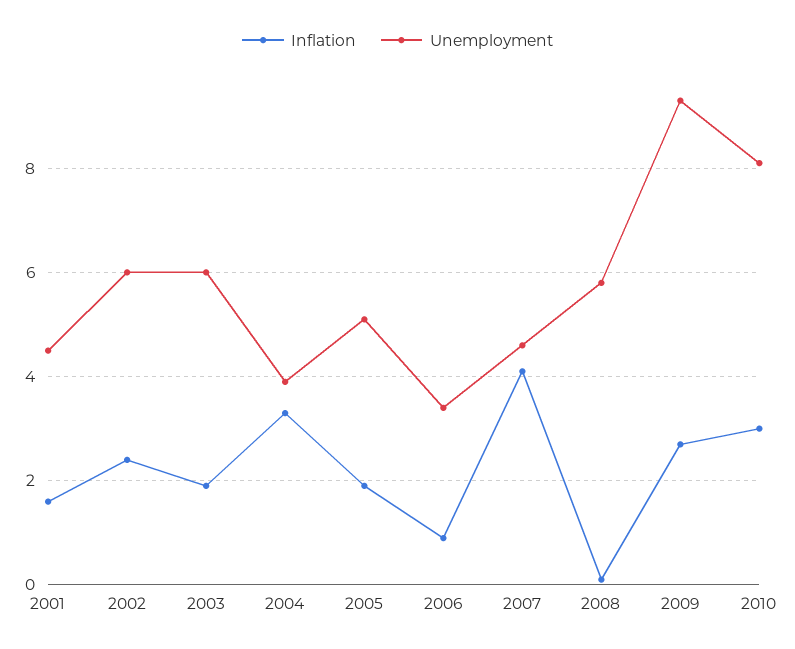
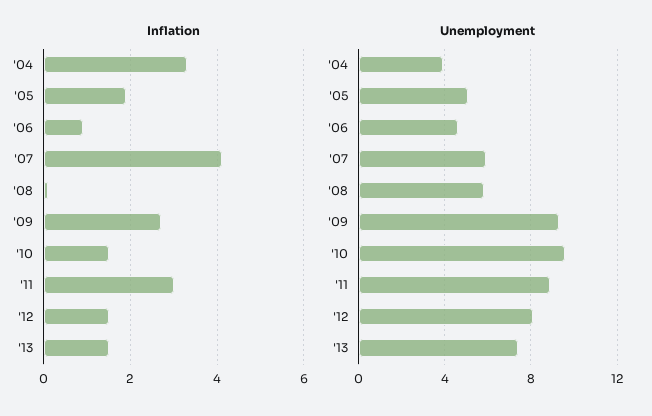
Inflation, 2001: 1.5 -> none
Unemployment, 2001: 4.5 -> none
Inflation, 2002: 2.5 -> none
Unemployment, 2002: 6 -> none
Inflation, 2003: 2 -> none
Unemployment, 2003: 6 -> none
Unemployment, 2006: 3.5 -> 4.5
Unemployment, 2007: 4.5 -> 6
Inflation, 2010: 3 -> 1.5
Unemployment, 2010: 8 -> 9.5
Inflation, '11: none -> 3
Inflation, '12: none -> 1.5
Inflation, '13: none -> 1.5
Unemployment, '11: none -> 9
Unemployment, '12: none -> 8
Unemployment, '13: none -> 7.5

